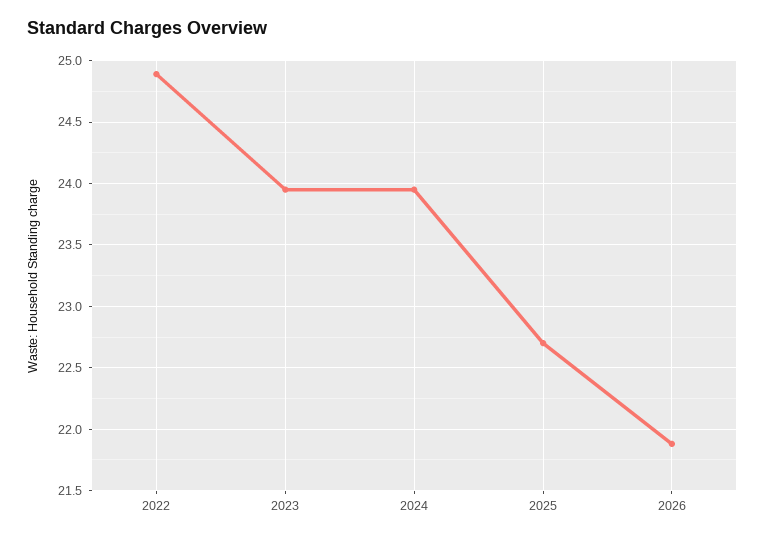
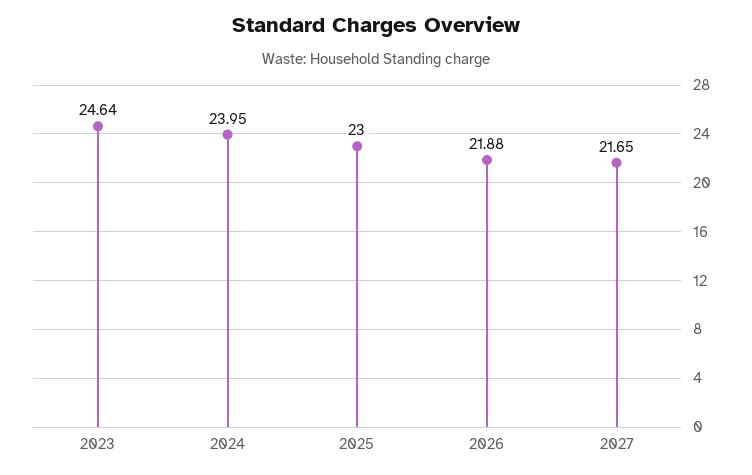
2022: 24.9 -> none
2023: 23.95 -> 24.64
2025: 22.7 -> 23
2027: none -> 21.65

